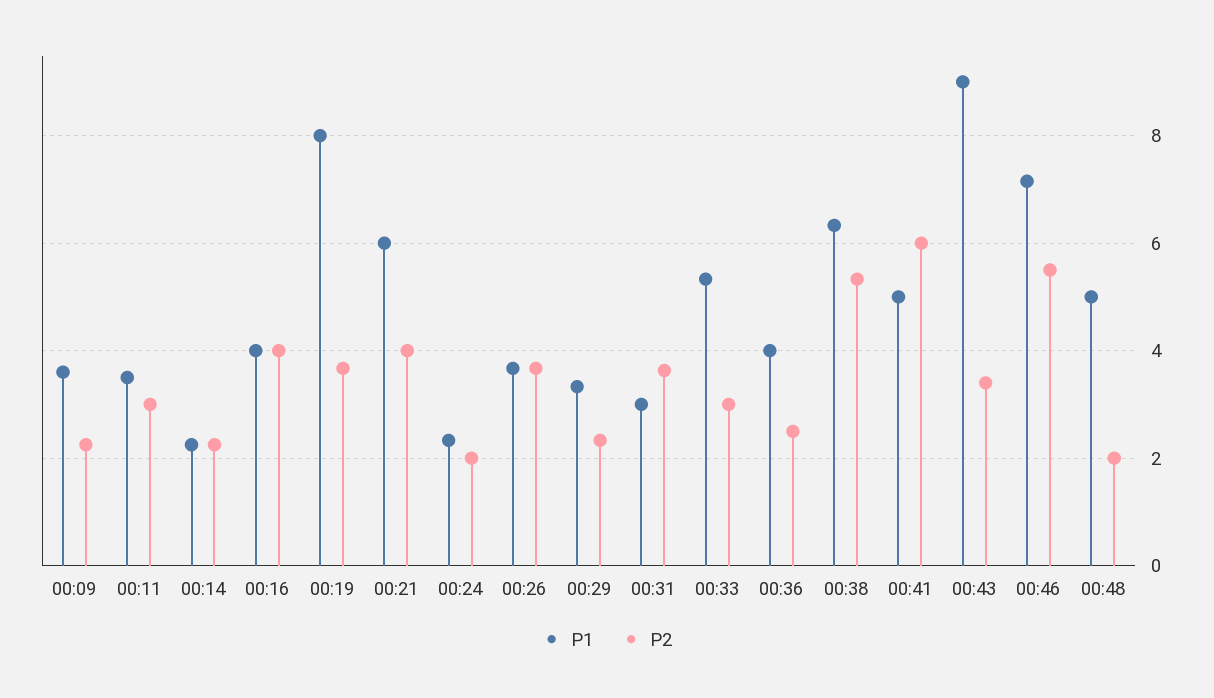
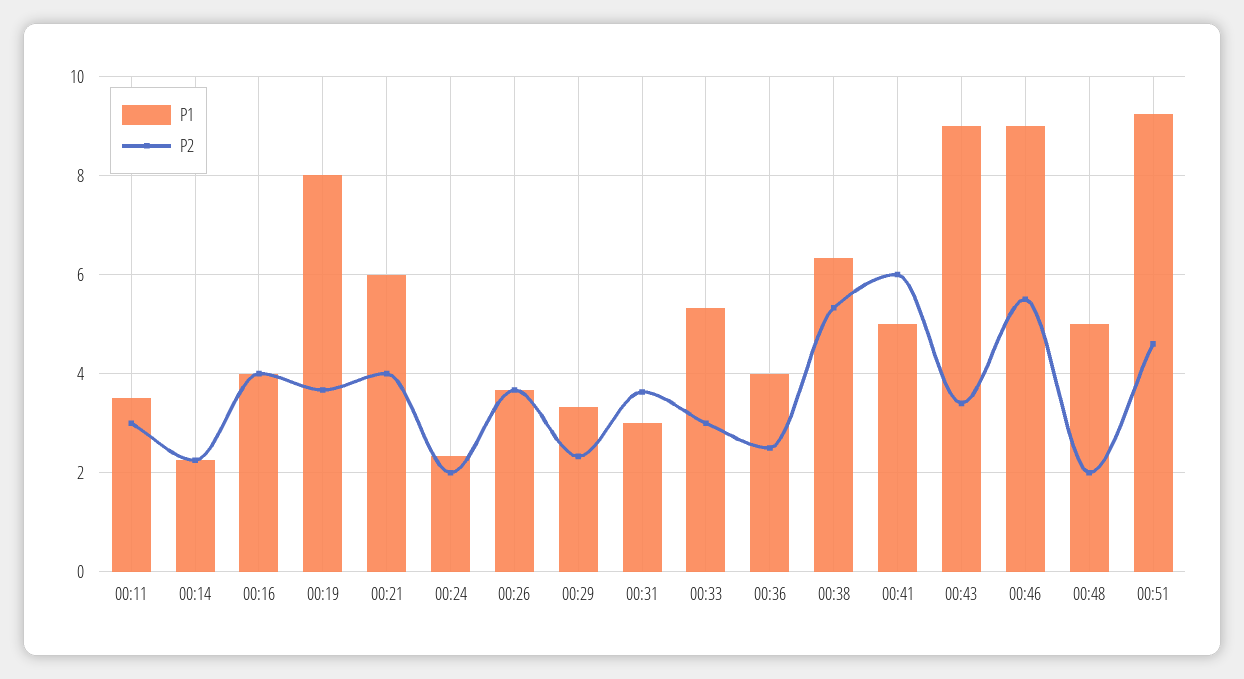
P1, 00:09: 3.6 -> none
P2, 00:09: 2.2 -> none
P1, 00:46: 7.2 -> 9
P1, 00:51: none -> 9.2
P2, 00:51: none -> 4.6

